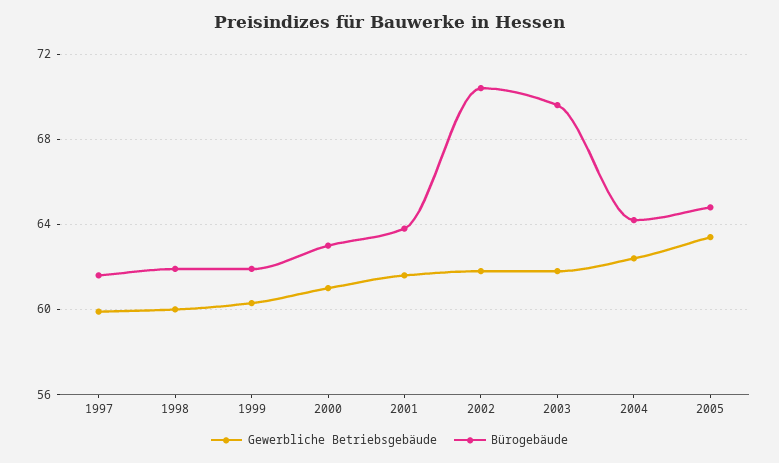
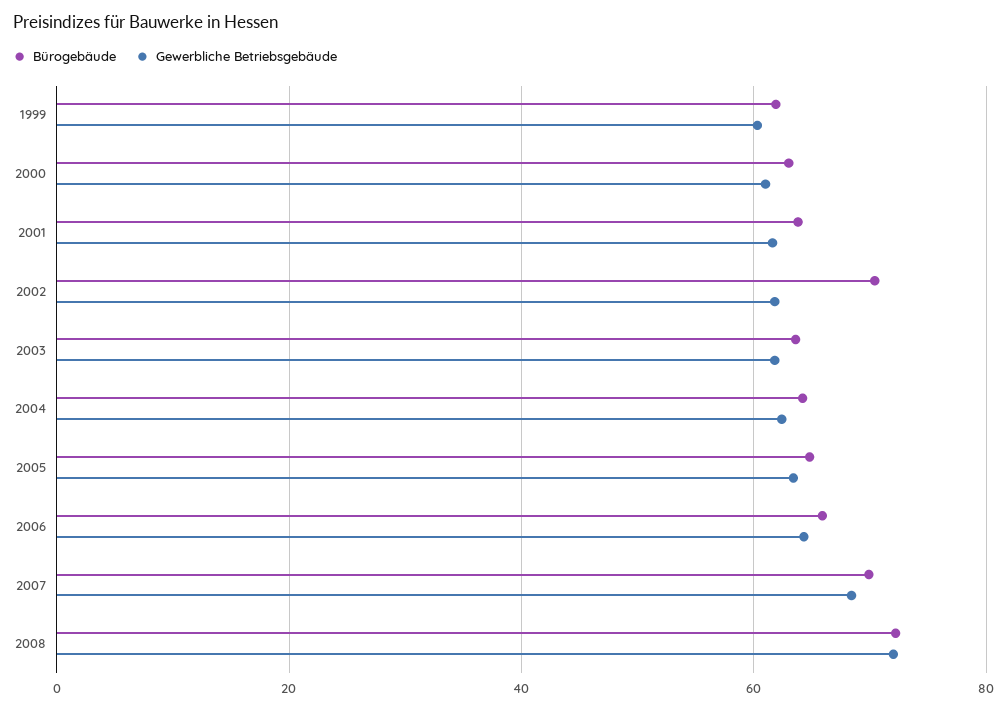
Gewerbliche Betriebsgebäude, 1997: 60 -> none
Bürogebäude, 1997: 61.5 -> none
Gewerbliche Betriebsgebäude, 1998: 60 -> none
Bürogebäude, 1998: 62 -> none
Bürogebäude, 2003: 69.5 -> 64
Bürogebäude, 2006: none -> 66
Gewerbliche Betriebsgebäude, 2006: none -> 64
Bürogebäude, 2007: none -> 70
Gewerbliche Betriebsgebäude, 2007: none -> 68
Bürogebäude, 2008: none -> 72
Gewerbliche Betriebsgebäude, 2008: none -> 72

